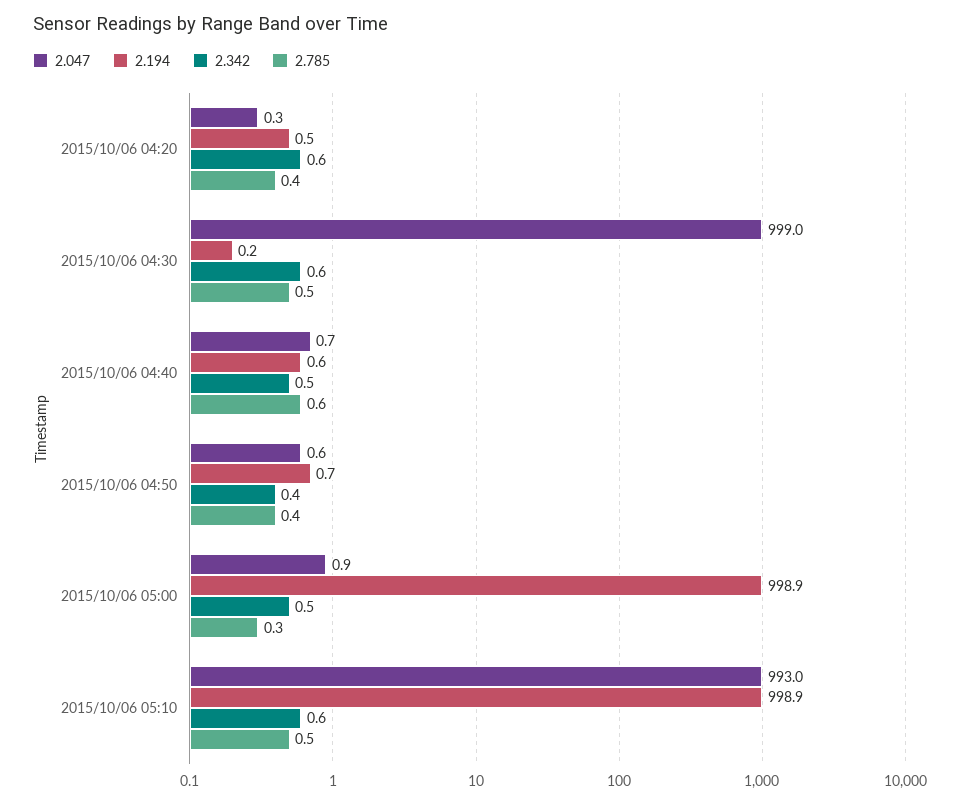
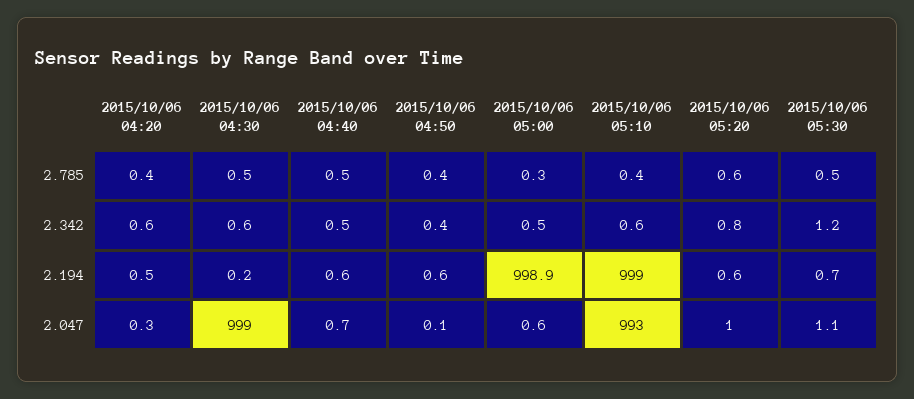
2.785, 2015/10/06 04:40: 0.6 -> 0.5
2.047, 2015/10/06 04:50: 0.6 -> 0.1
2.194, 2015/10/06 04:50: 0.7 -> 0.6
2.047, 2015/10/06 05:00: 0.9 -> 0.6
2.194, 2015/10/06 05:10: 998.9 -> 999
2.785, 2015/10/06 05:10: 0.5 -> 0.4
2.785, 2015/10/06 05:20: none -> 0.6
2.785, 2015/10/06 05:30: none -> 0.5
2.342, 2015/10/06 05:20: none -> 0.8
2.342, 2015/10/06 05:30: none -> 1.2
2.194, 2015/10/06 05:20: none -> 0.6
2.194, 2015/10/06 05:30: none -> 0.7
2.047, 2015/10/06 05:20: none -> 1
2.047, 2015/10/06 05:30: none -> 1.1

